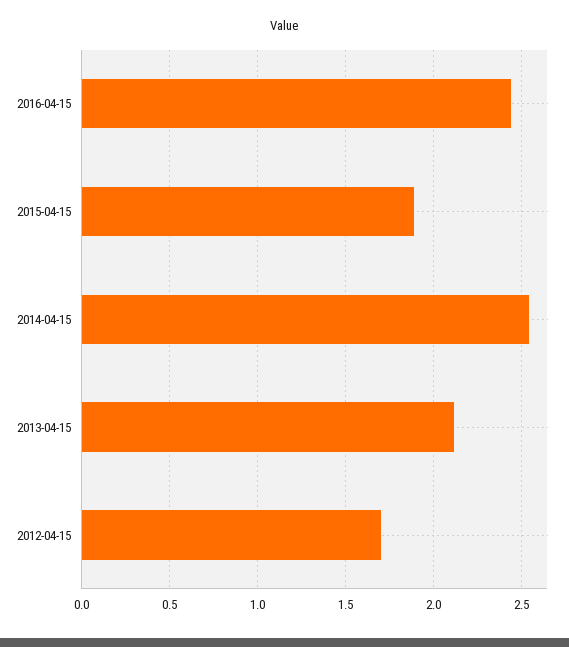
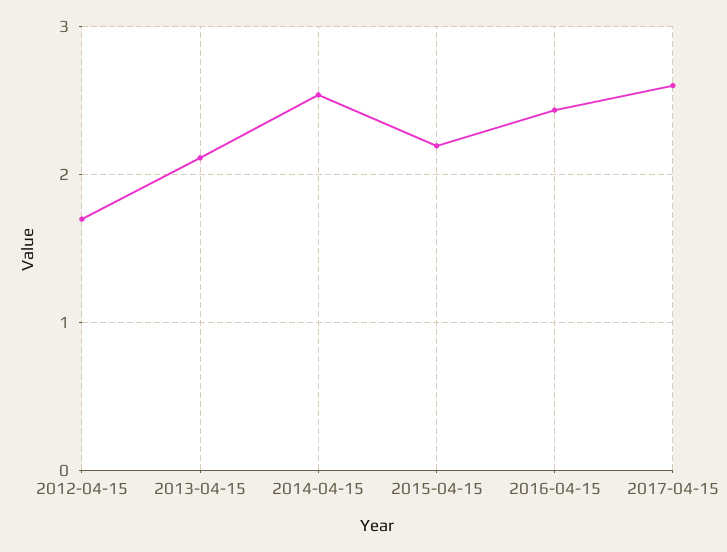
2015-04-15: 1.9 -> 2.2
2017-04-15: none -> 2.6

